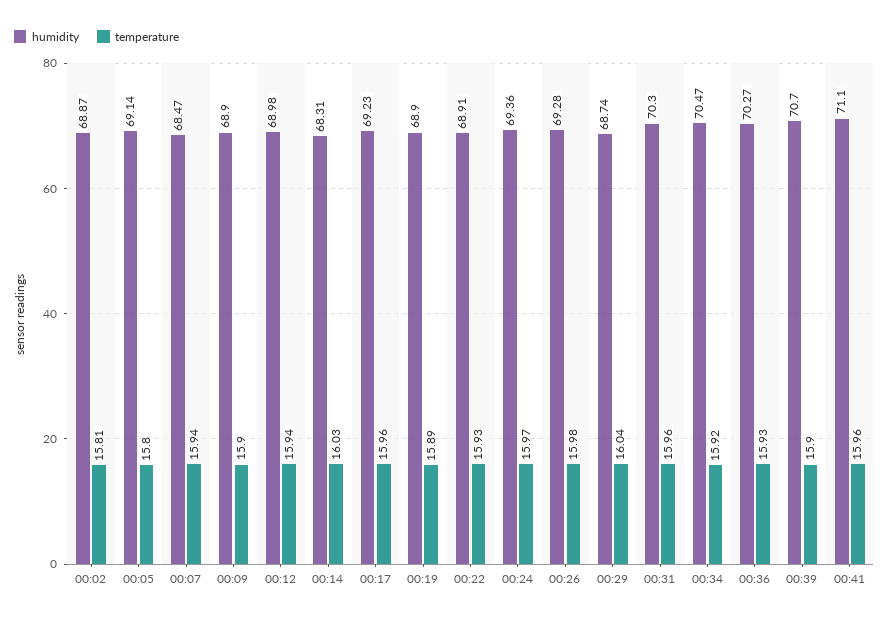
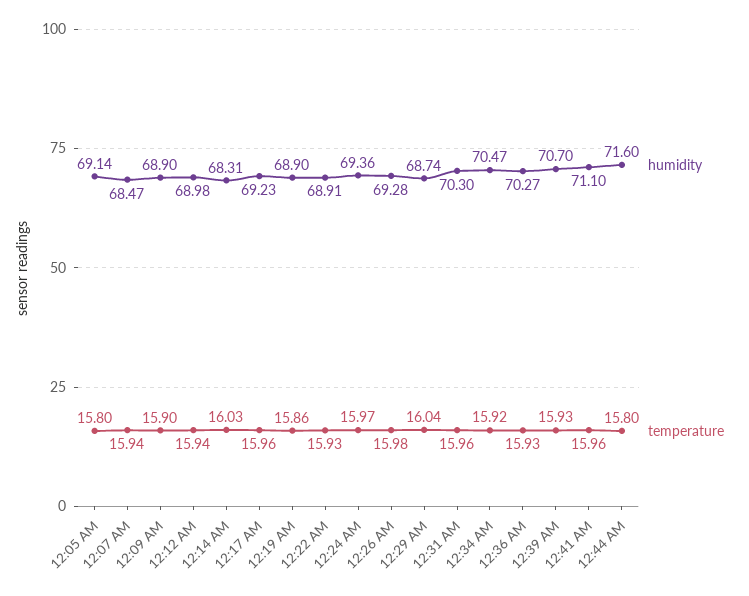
humidity, 00:02: 68.87 -> none
temperature, 00:02: 15.81 -> none
temperature, 00:19: 15.89 -> 15.86
temperature, 00:39: 15.9 -> 15.93
humidity, 12:44 AM: none -> 71.6
temperature, 12:44 AM: none -> 15.8

